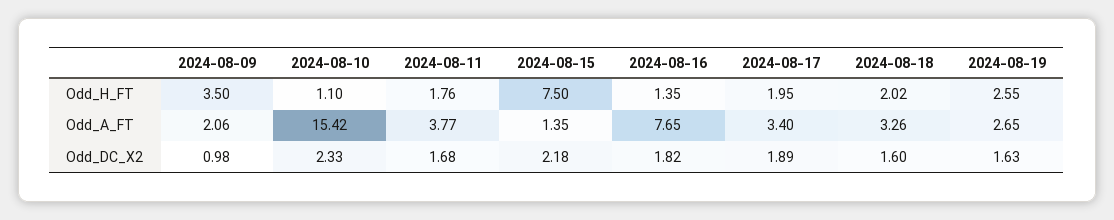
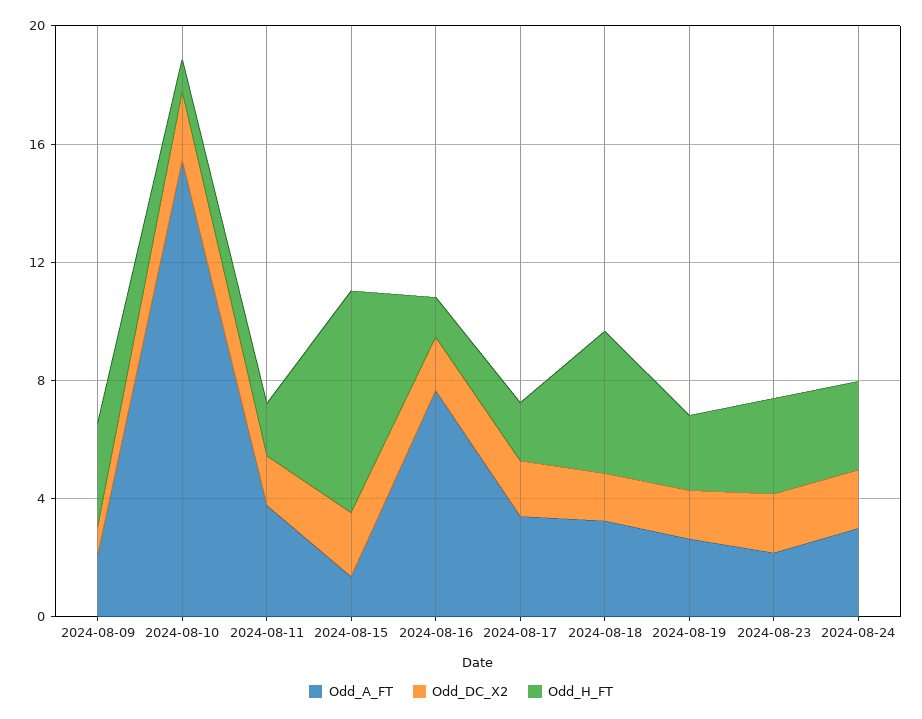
Odd_H_FT, 2024-08-18: 2.02 -> 5
Odd_A_FT, 2024-08-23: none -> 2
Odd_DC_X2, 2024-08-23: none -> 2
Odd_H_FT, 2024-08-23: none -> 3
Odd_A_FT, 2024-08-24: none -> 3
Odd_DC_X2, 2024-08-24: none -> 2
Odd_H_FT, 2024-08-24: none -> 3

